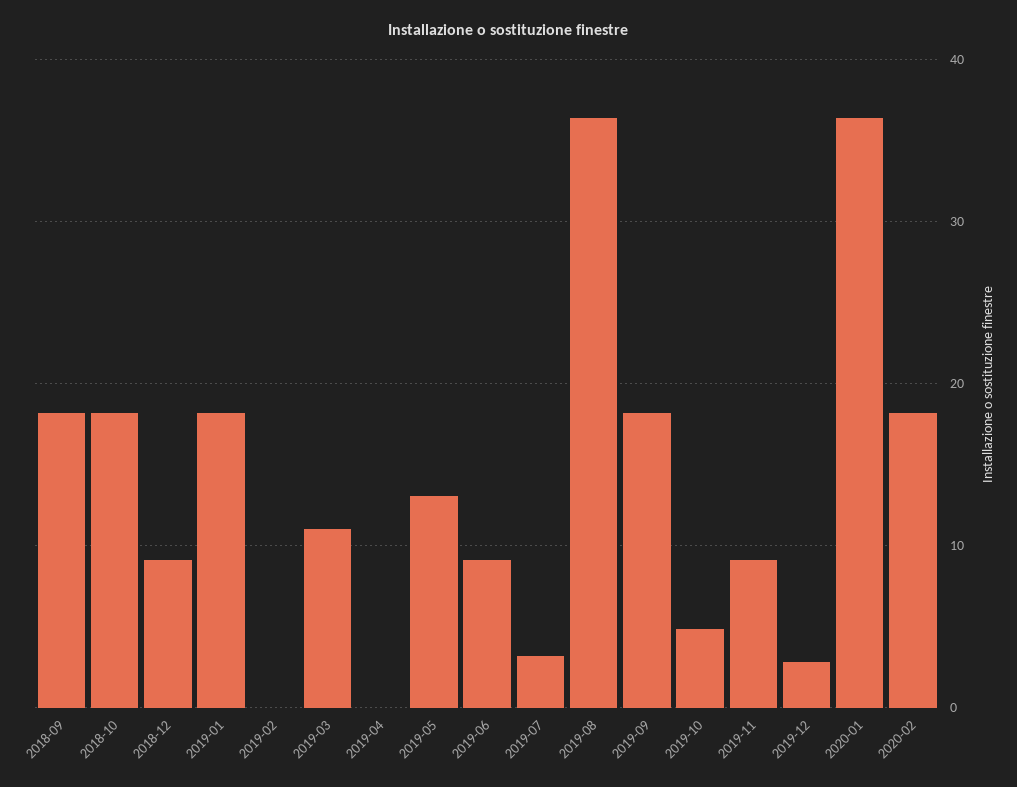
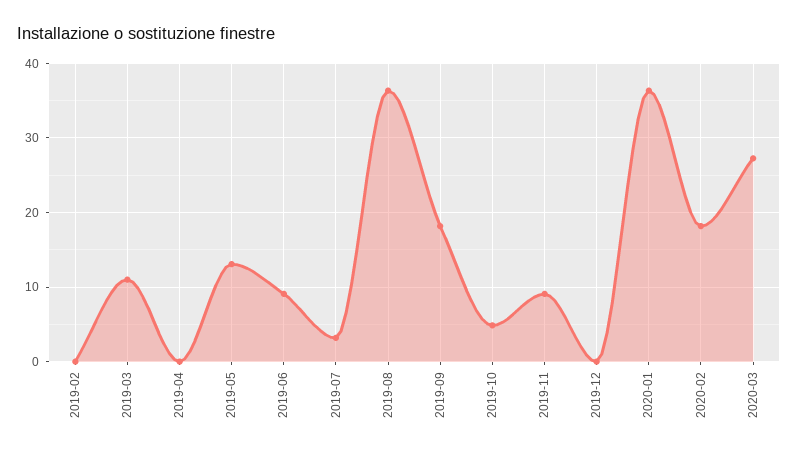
2018-09: 18 -> none
2018-10: 18 -> none
2018-12: 9 -> none
2019-01: 18 -> none
2019-12: 3 -> 0
2020-03: none -> 27

